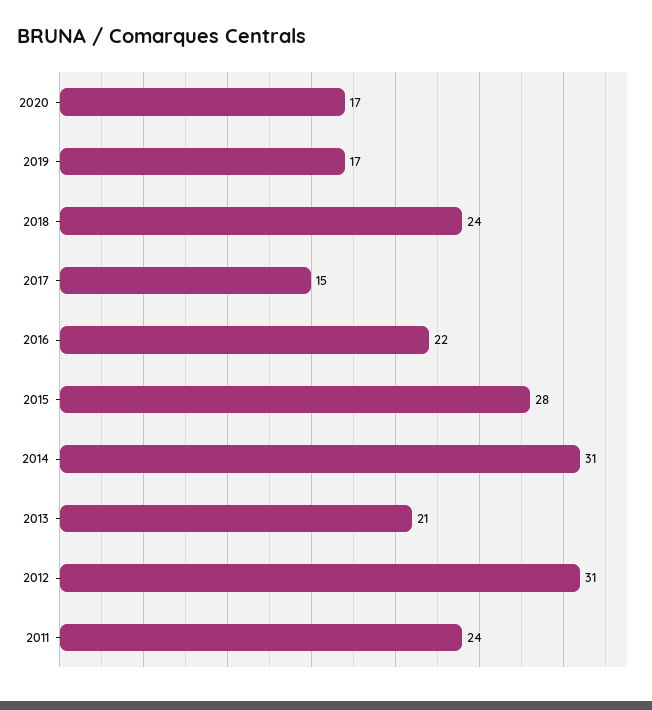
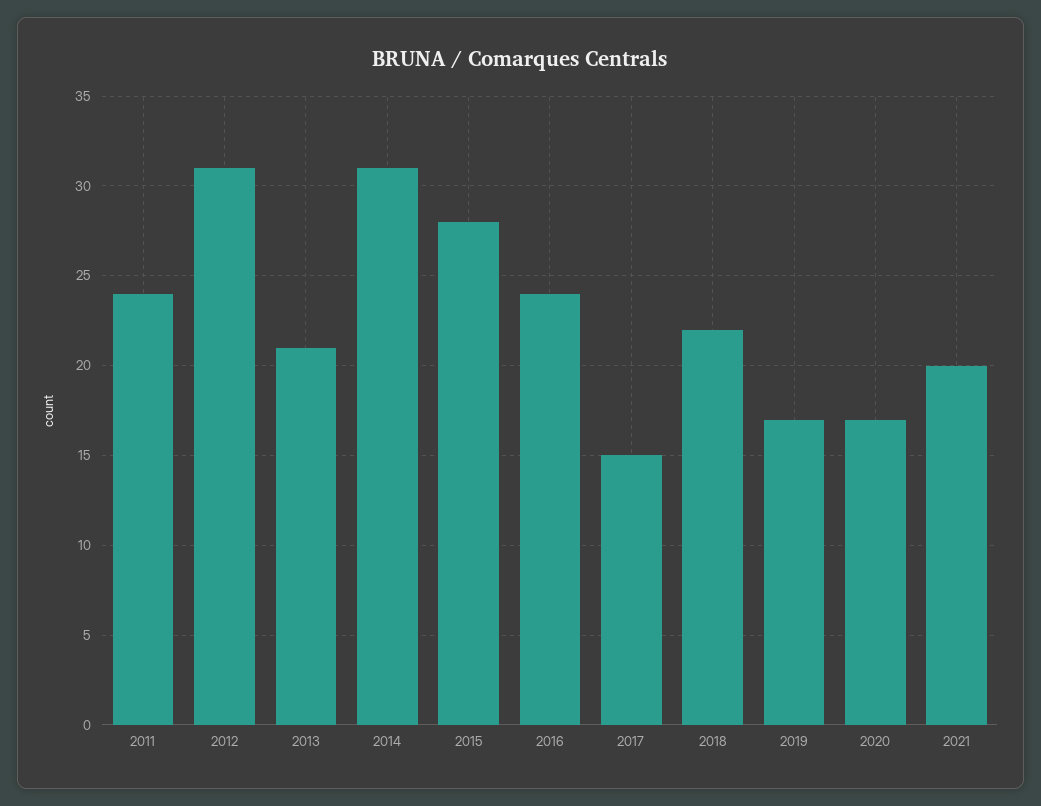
2018: 24 -> 22
2016: 22 -> 24
2021: none -> 20

